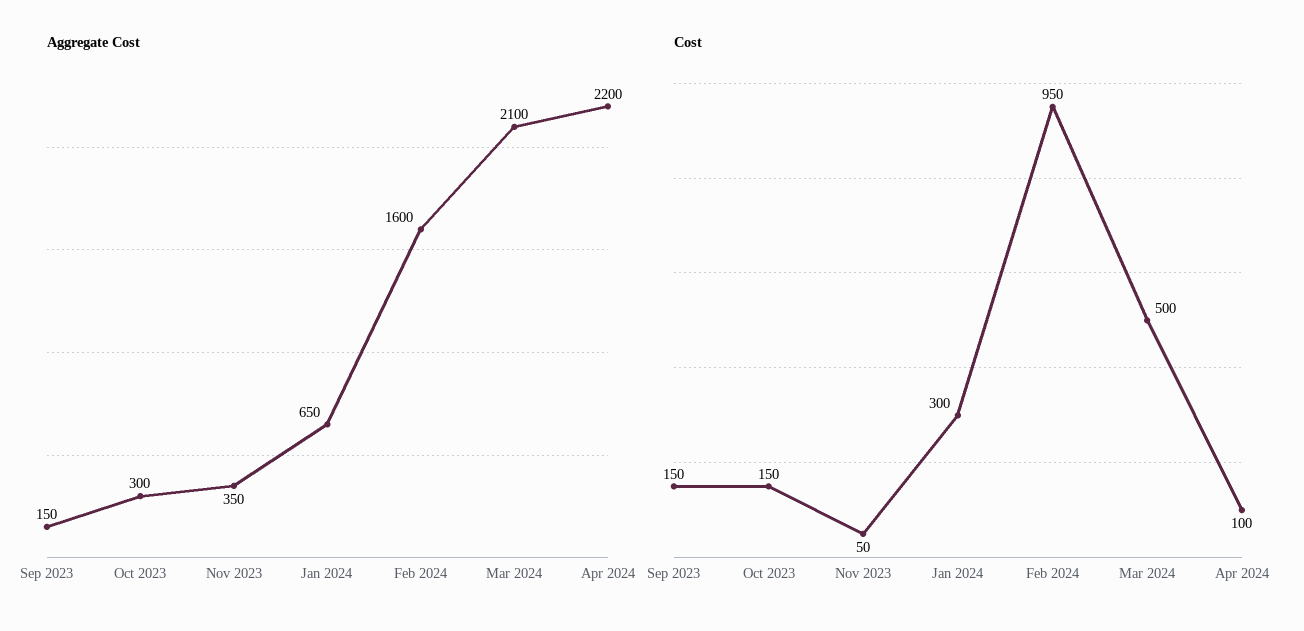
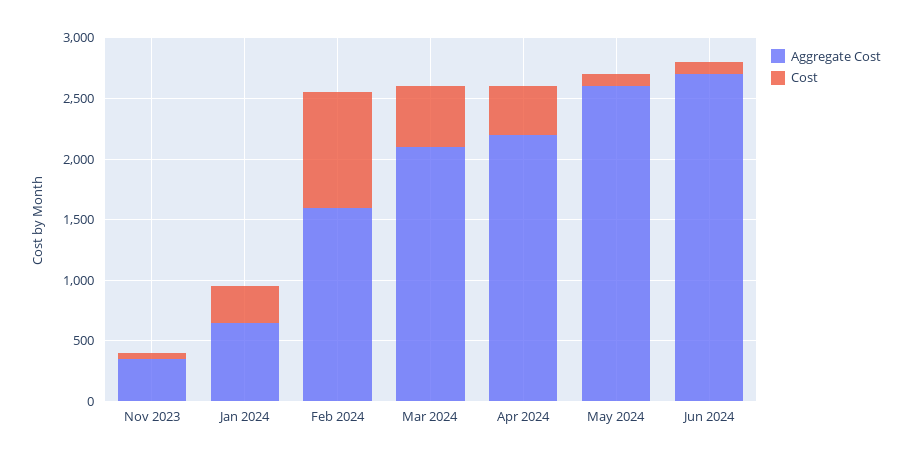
Aggregate Cost, Sep 2023: 150 -> none
Aggregate Cost, Oct 2023: 300 -> none
Cost, Sep 2023: 150 -> none
Cost, Oct 2023: 150 -> none
Cost, Apr 2024: 100 -> 400
Aggregate Cost, May 2024: none -> 2600
Cost, May 2024: none -> 100
Aggregate Cost, Jun 2024: none -> 2700
Cost, Jun 2024: none -> 100

